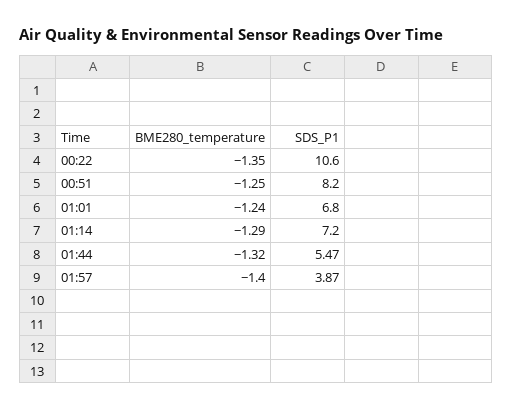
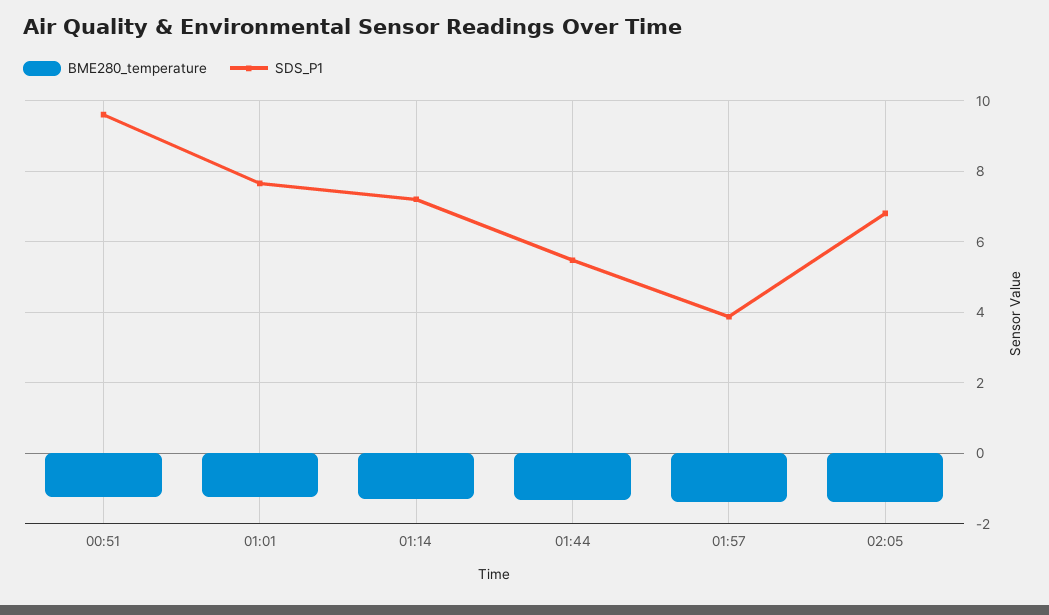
BME280_temperature, 00:22: -1.35 -> none
SDS_P1, 00:22: 10.6 -> none
SDS_P1, 00:51: 8.2 -> 9.6
SDS_P1, 01:01: 6.8 -> 7.6
BME280_temperature, 02:05: none -> -1.4
SDS_P1, 02:05: none -> 6.8

